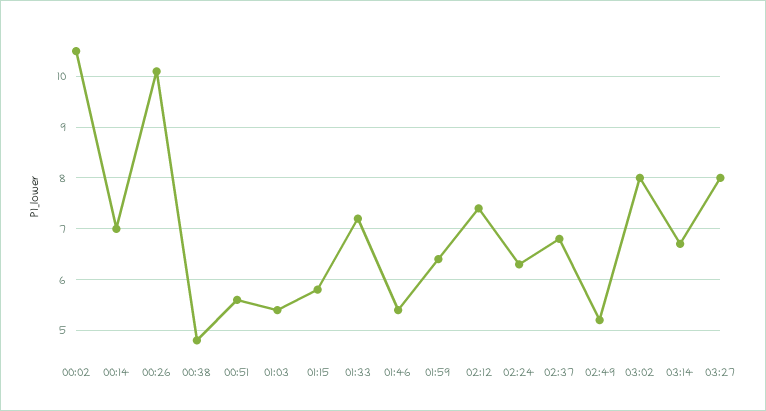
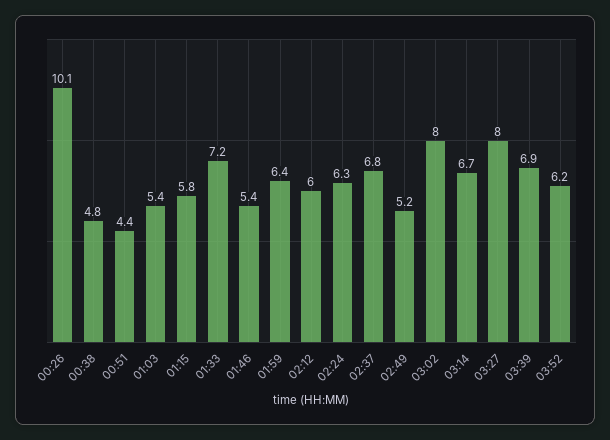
00:02: 10.5 -> none
00:14: 7 -> none
00:51: 5.5 -> 4.4
02:12: 7.5 -> 6
03:39: none -> 6.9
03:52: none -> 6.2

